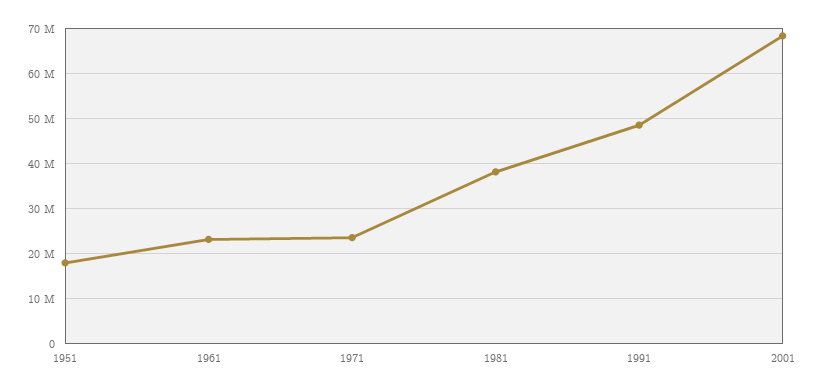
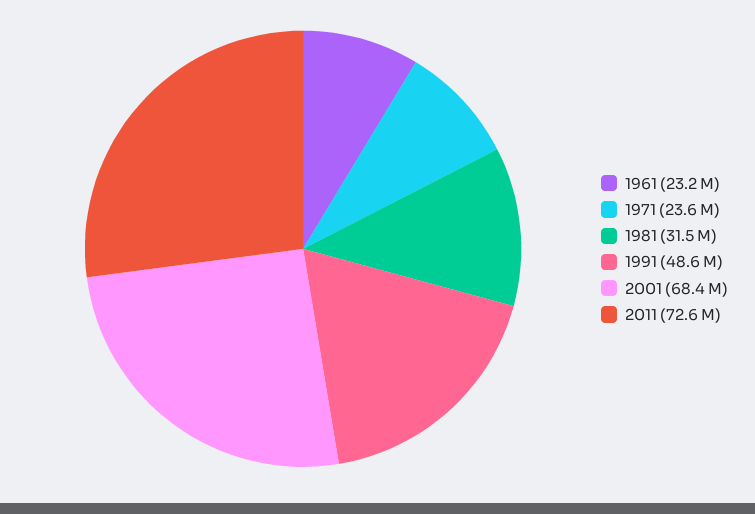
1951: 18000000 -> none
1981: 38000000 -> 31500000
2011: none -> 72600000

